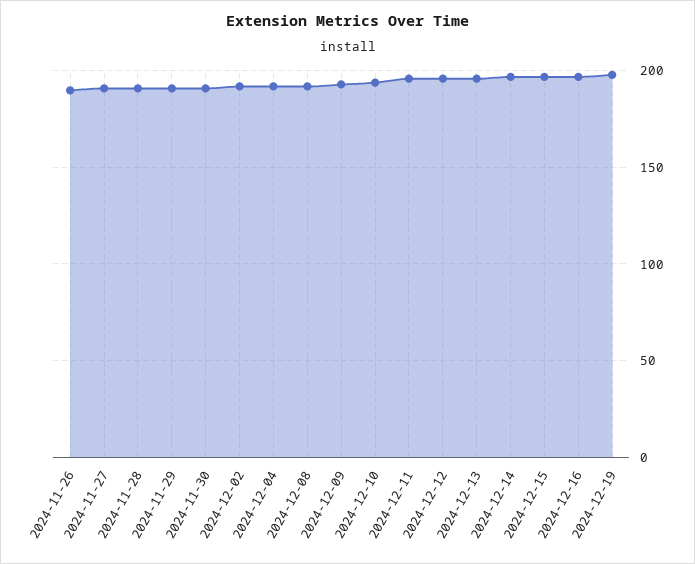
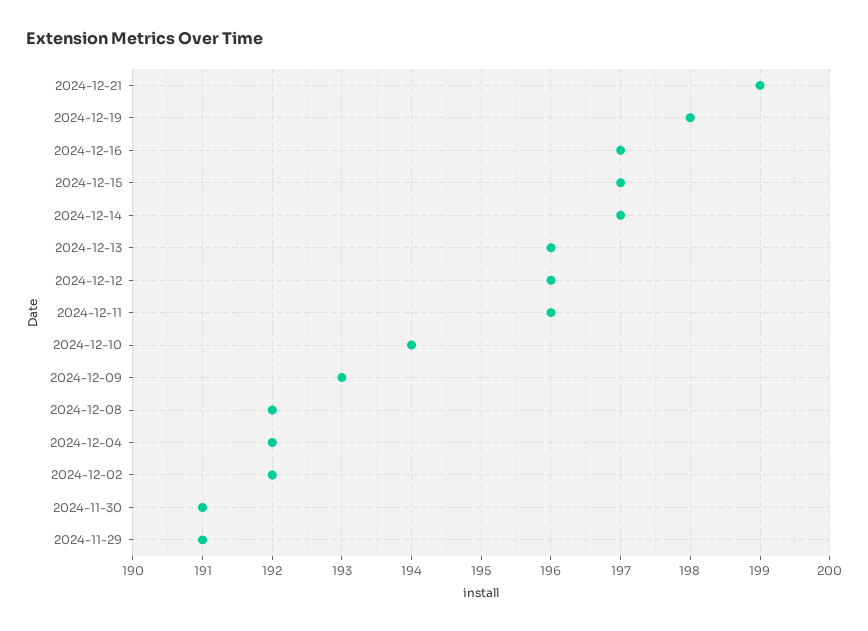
2024-11-26: 190 -> none
2024-11-27: 190 -> none
2024-11-28: 190 -> none
2024-12-21: none -> 199

